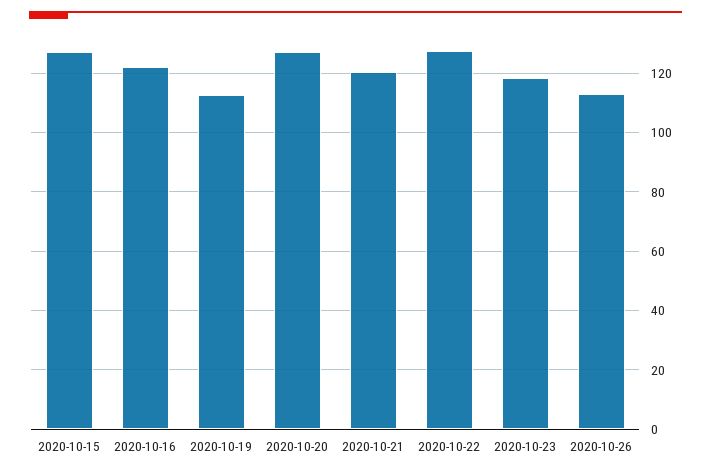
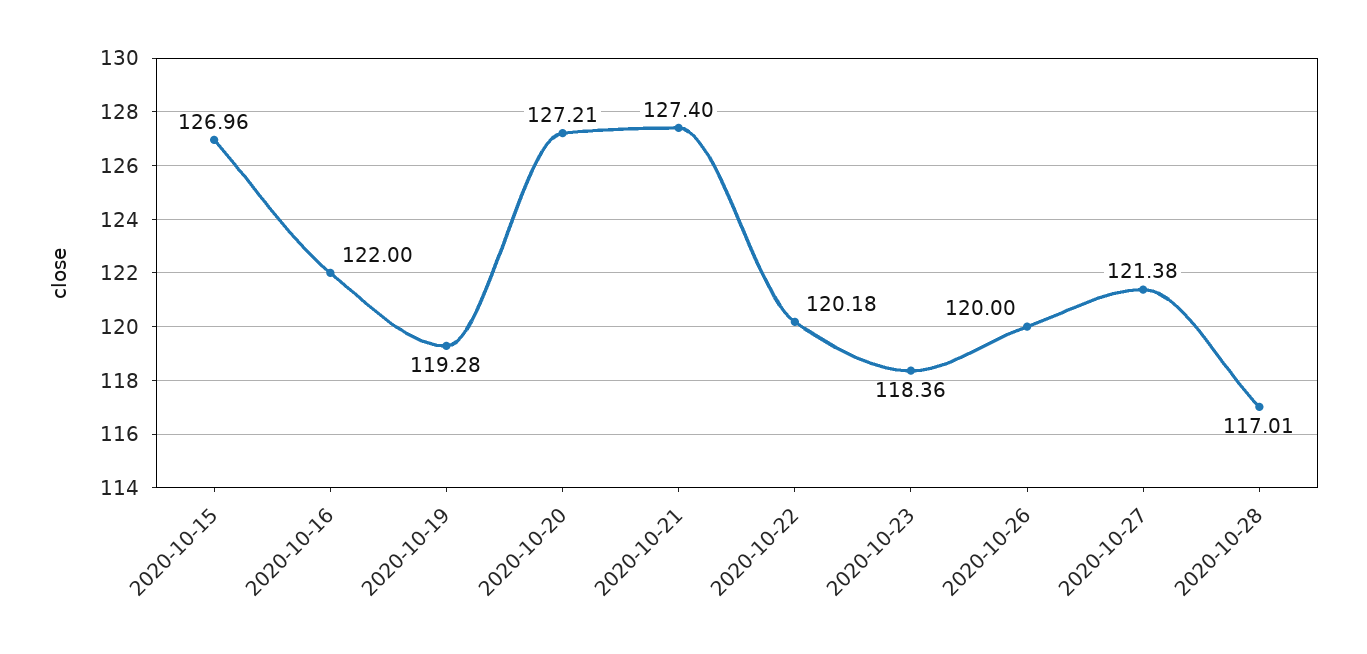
2020-10-19: 112.5 -> 119.28
2020-10-21: 120 -> 127.4
2020-10-22: 127.5 -> 120.18
2020-10-26: 112.5 -> 120
2020-10-27: none -> 121.38
2020-10-28: none -> 117.01

